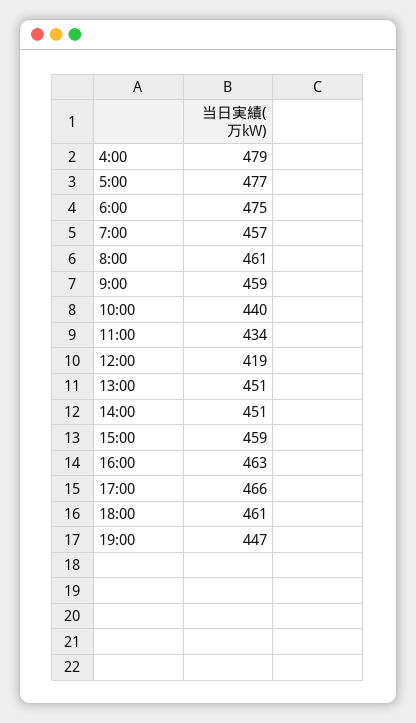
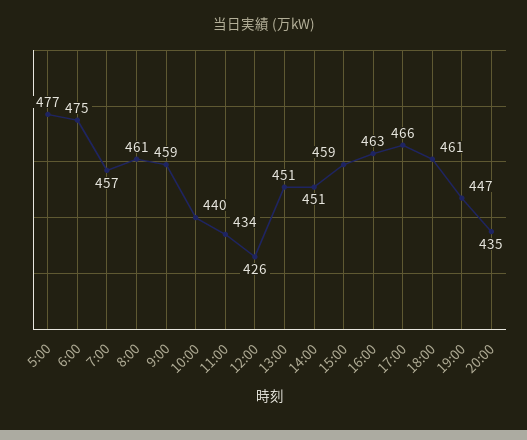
4:00: 479 -> none
12:00: 419 -> 426
20:00: none -> 435

